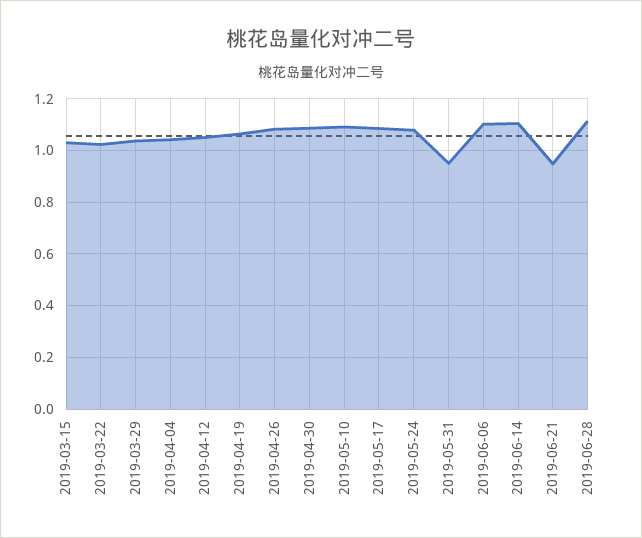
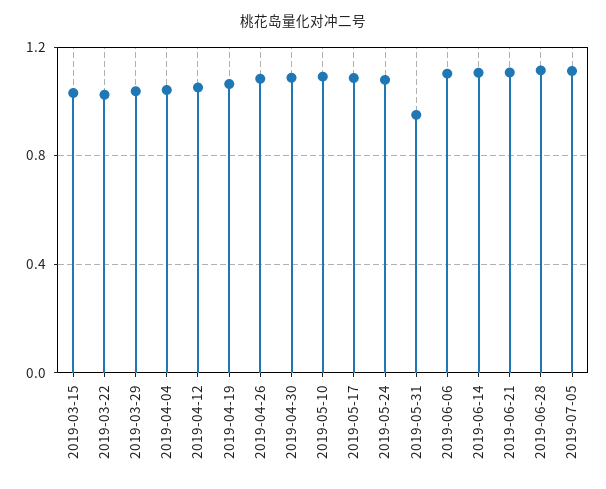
2019-06-21: 0.95 -> 1.1
2019-07-05: none -> 1.1

